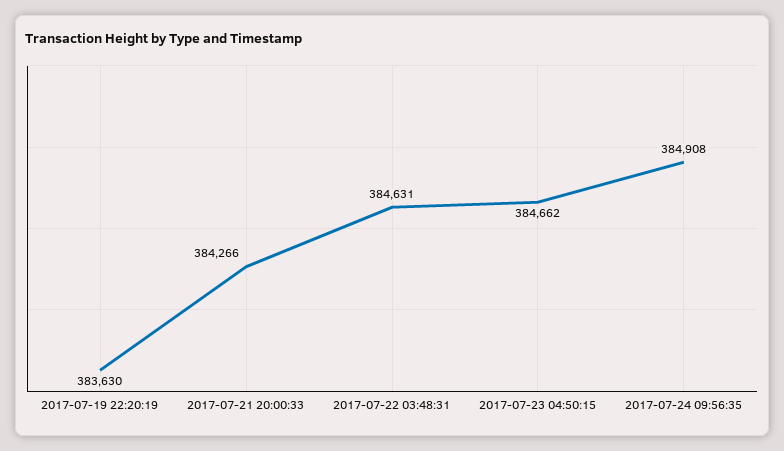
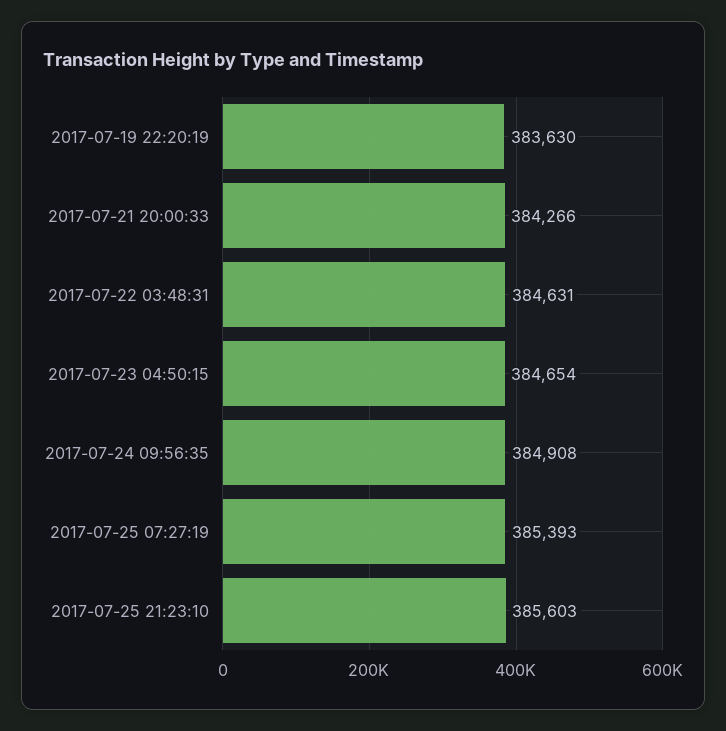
2017-07-23 04:50:15: 384662 -> 384654
2017-07-25 07:27:19: none -> 385393
2017-07-25 21:23:10: none -> 385603

